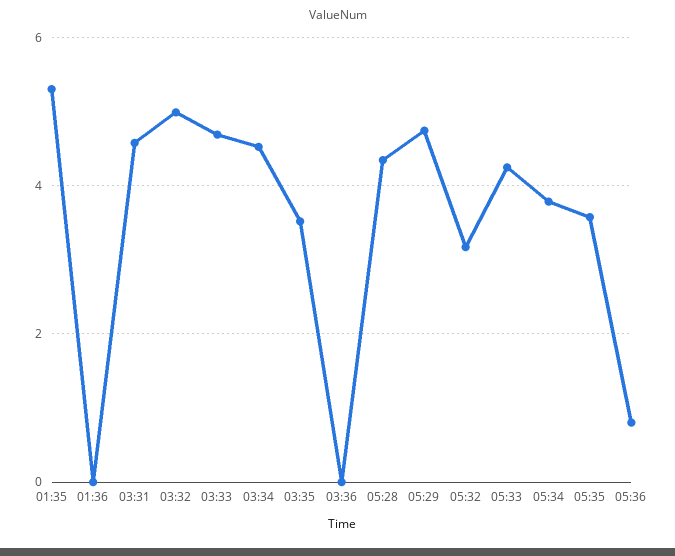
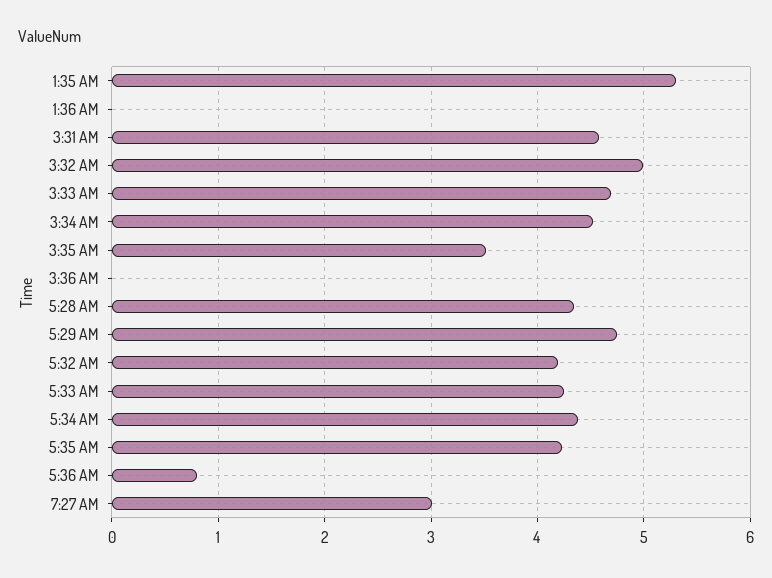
05:32: 3.2 -> 4.2
05:34: 3.8 -> 4.4
05:35: 3.6 -> 4.2
7:27 AM: none -> 3

